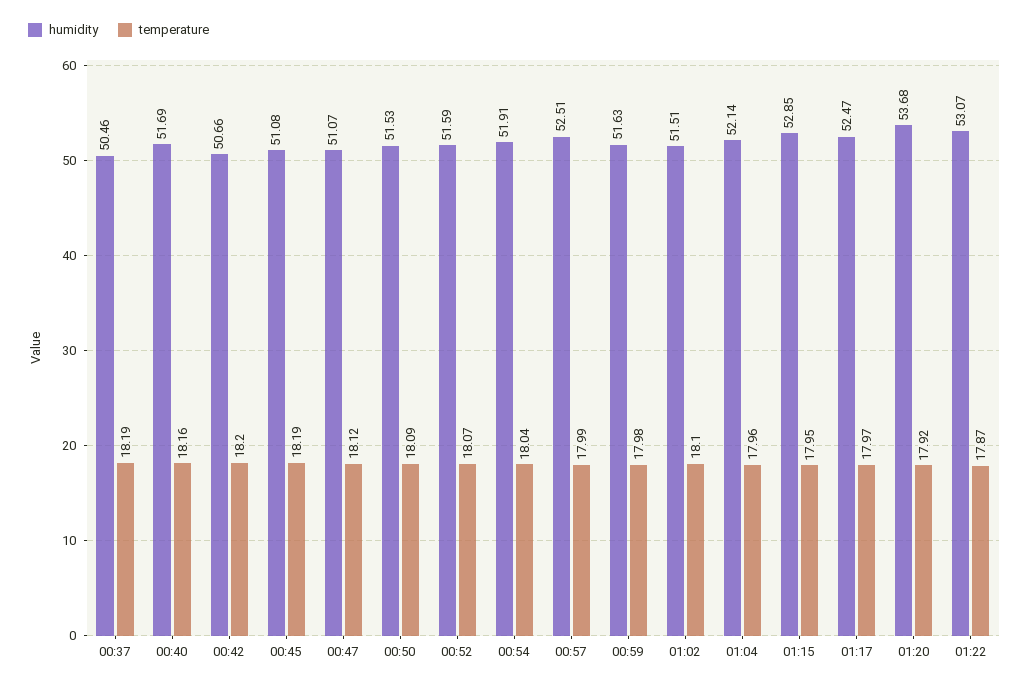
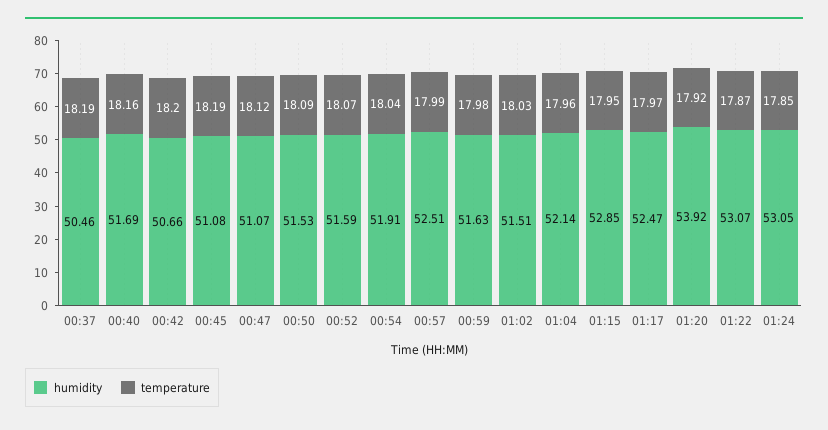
temperature, 01:02: 18.1 -> 18.03
humidity, 01:20: 53.68 -> 53.92
humidity, 01:24: none -> 53.05
temperature, 01:24: none -> 17.85

